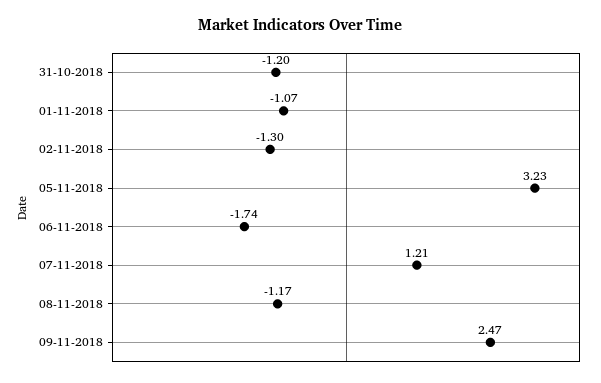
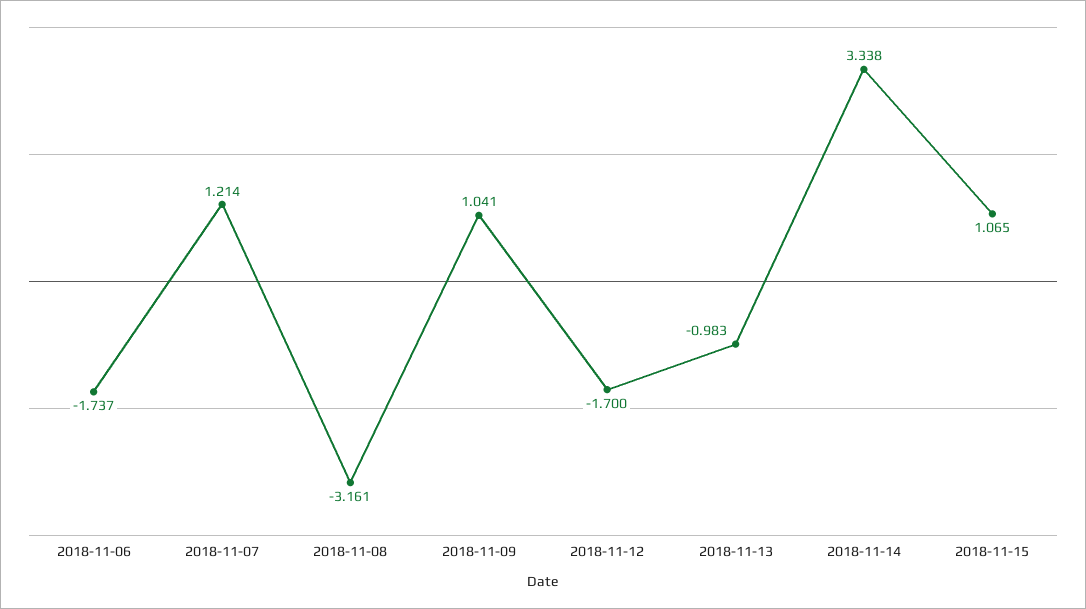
31-10-2018: -1.2 -> none
01-11-2018: -1.07 -> none
02-11-2018: -1.3 -> none
05-11-2018: 3.23 -> none
08-11-2018: -1.17 -> -3.161
09-11-2018: 2.47 -> 1.041
2018-11-12: none -> -1.7
2018-11-13: none -> -0.983
2018-11-14: none -> 3.338
2018-11-15: none -> 1.065

